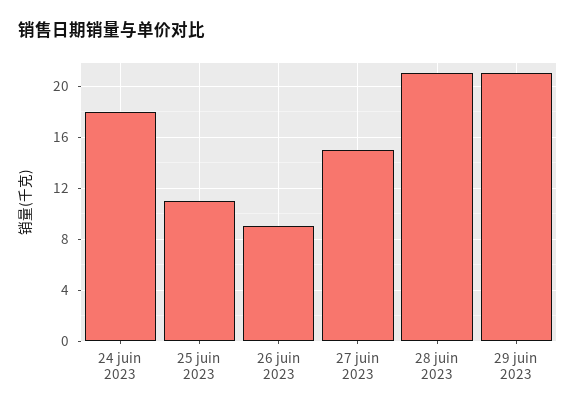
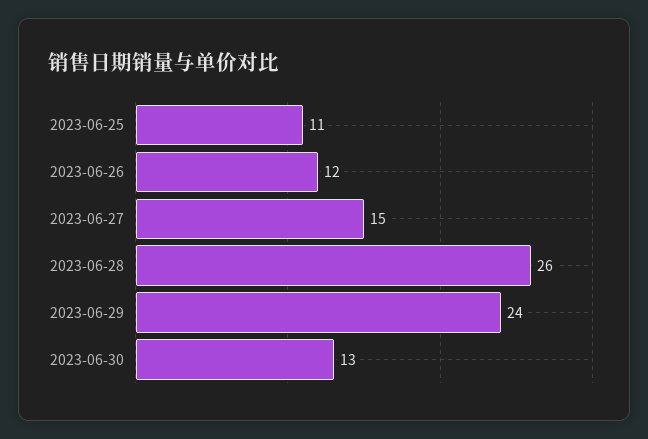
24 juin 2023: 18 -> none
26 juin 2023: 9 -> 12
28 juin 2023: 21 -> 26
29 juin 2023: 21 -> 24
2023-06-30: none -> 13

